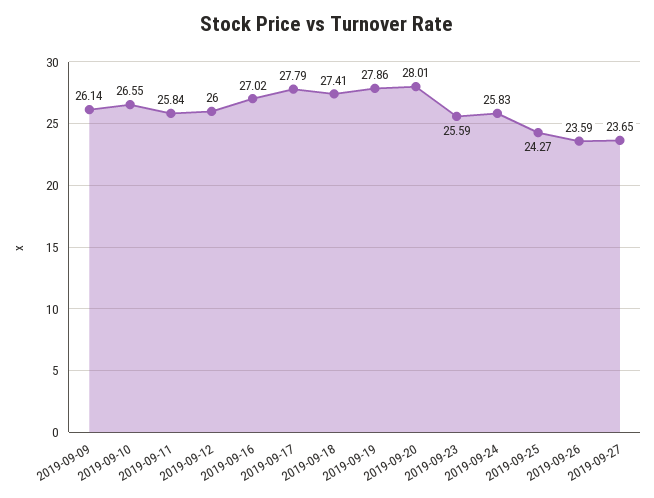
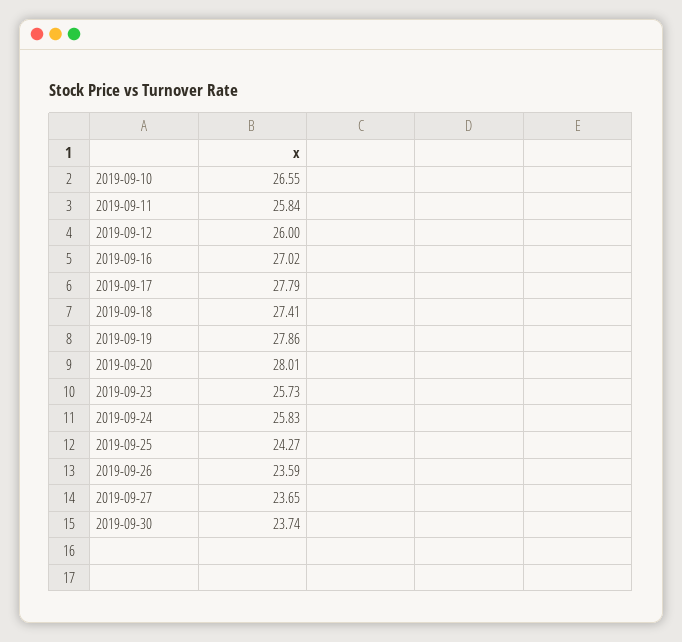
2019-09-09: 26.14 -> none
2019-09-23: 25.59 -> 25.73
2019-09-30: none -> 23.74

